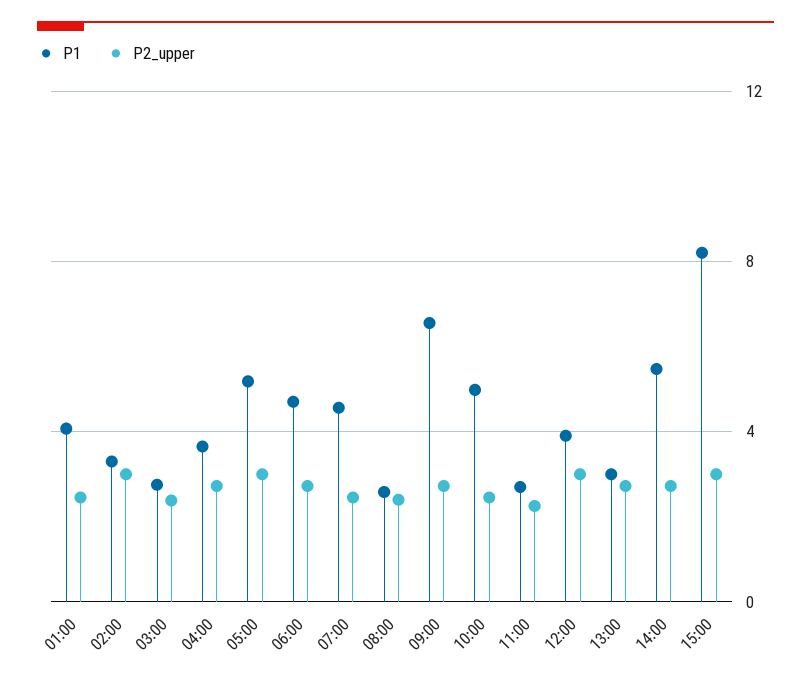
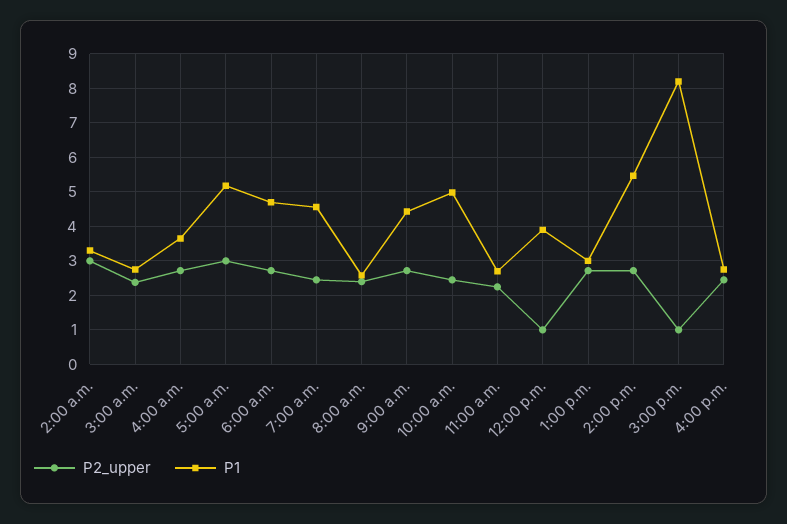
P1, 01:00: 4 -> none
P2_upper, 01:00: 2.5 -> none
P1, 09:00: 6.5 -> 4.4
P2_upper, 12:00: 3 -> 1
P2_upper, 15:00: 3 -> 1
P2_upper, 4:00 p.m.: none -> 2.4
P1, 4:00 p.m.: none -> 2.8

